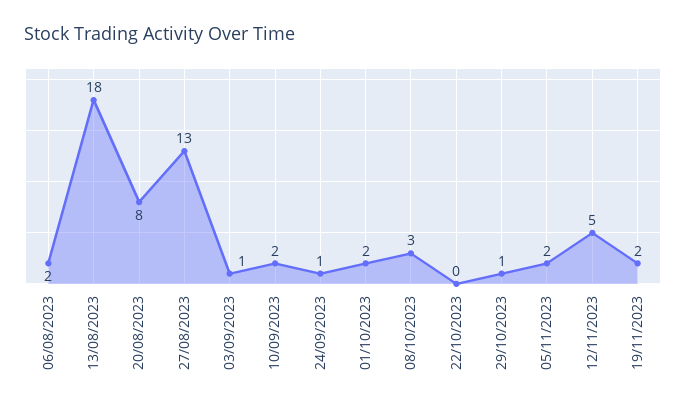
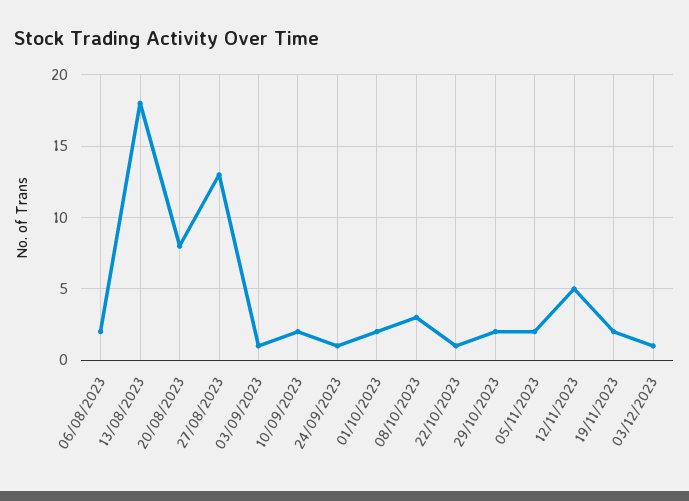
22/10/2023: 0 -> 1
29/10/2023: 1 -> 2
03/12/2023: none -> 1

